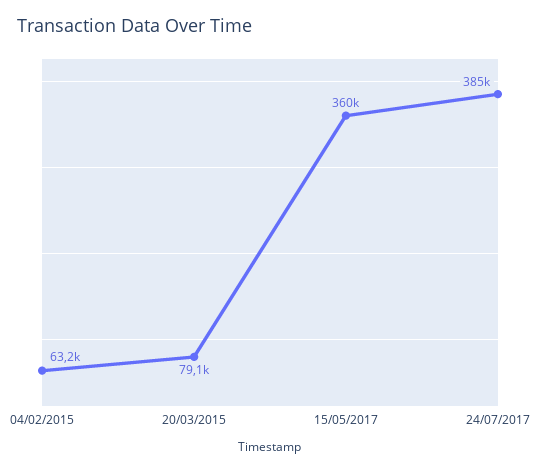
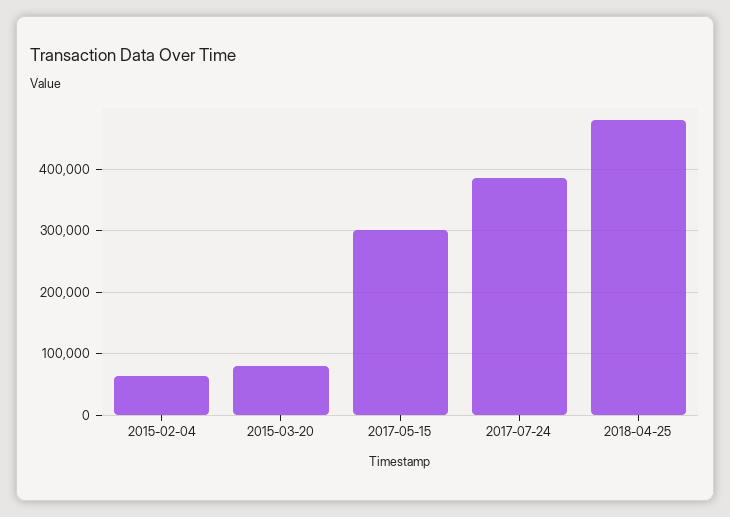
15/05/2017: 360000 -> 300000
2018-04-25: none -> 480000

